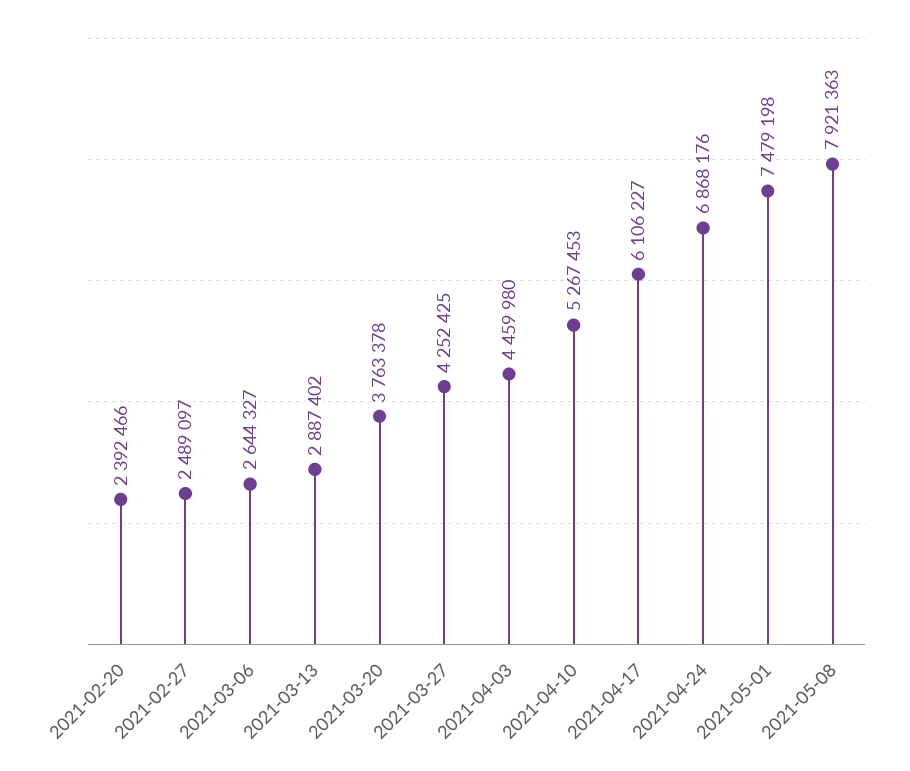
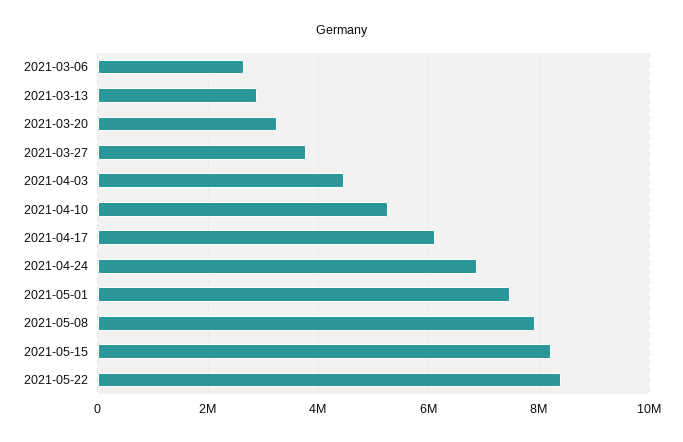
2021-02-20: 2392466 -> none
2021-02-27: 2489097 -> none
2021-03-20: 3763378 -> 3200000
2021-03-27: 4252425 -> 3800000
2021-05-15: none -> 8200000
2021-05-22: none -> 8400000

